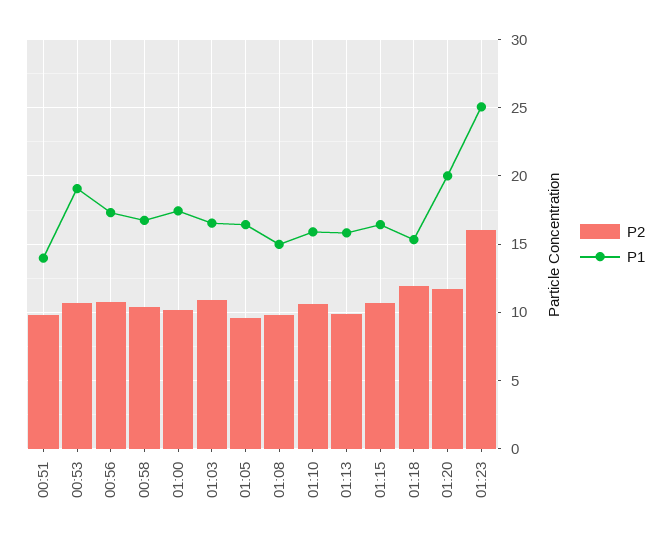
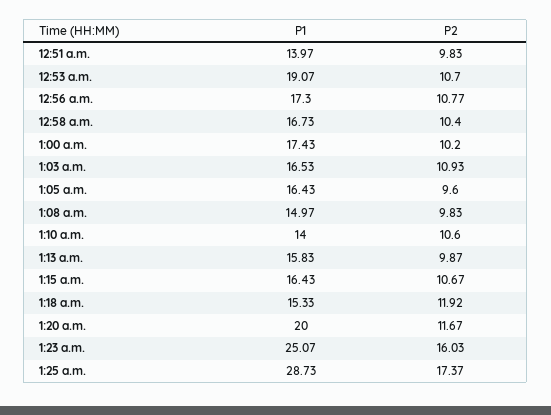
P1, 01:10: 16 -> 14
P1, 1:25 a.m.: none -> 28.73
P2, 1:25 a.m.: none -> 17.37

